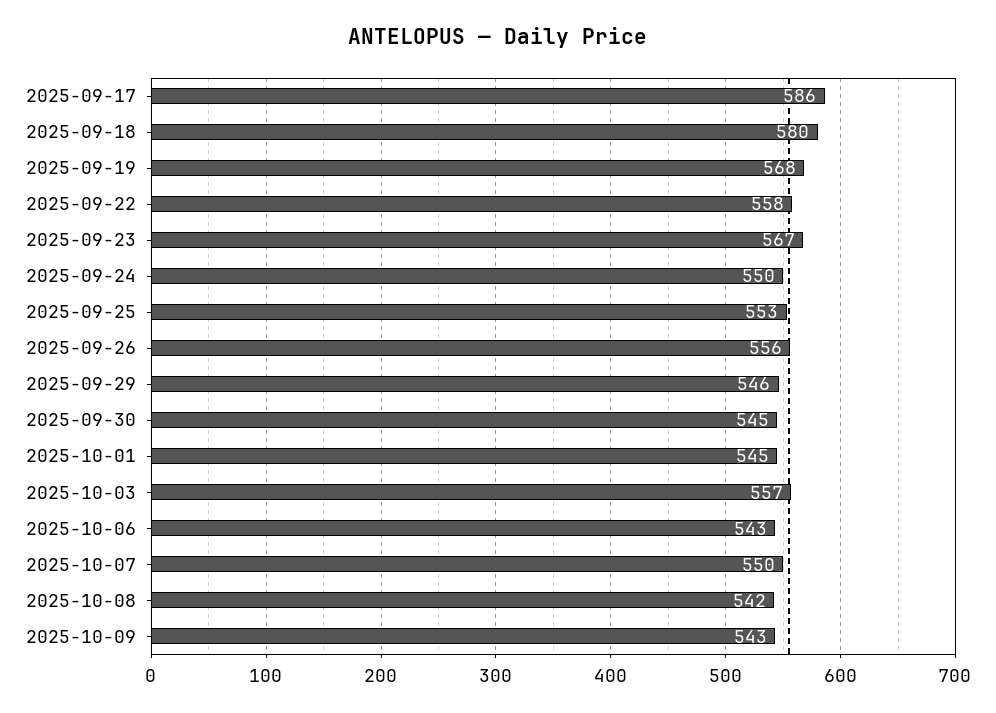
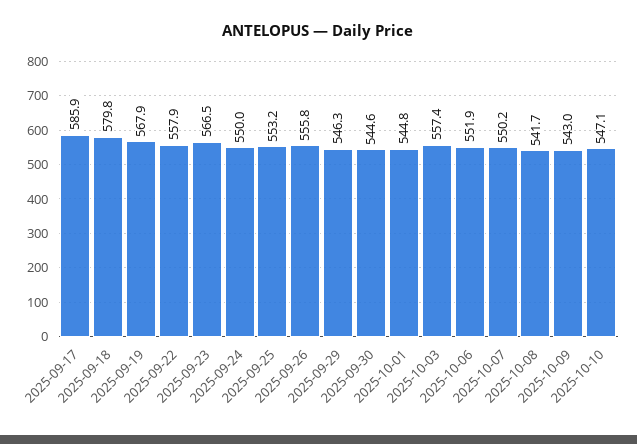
2025-10-06: 543 -> 551.9
2025-10-10: none -> 547.1

